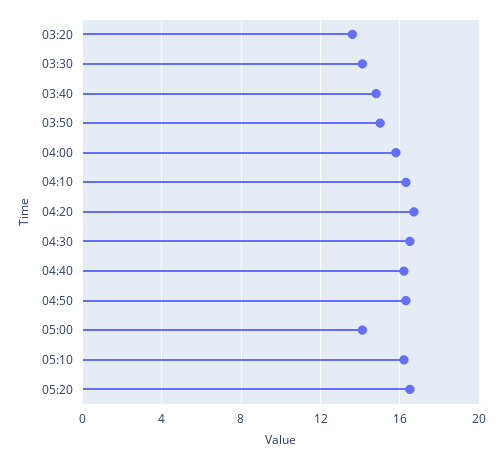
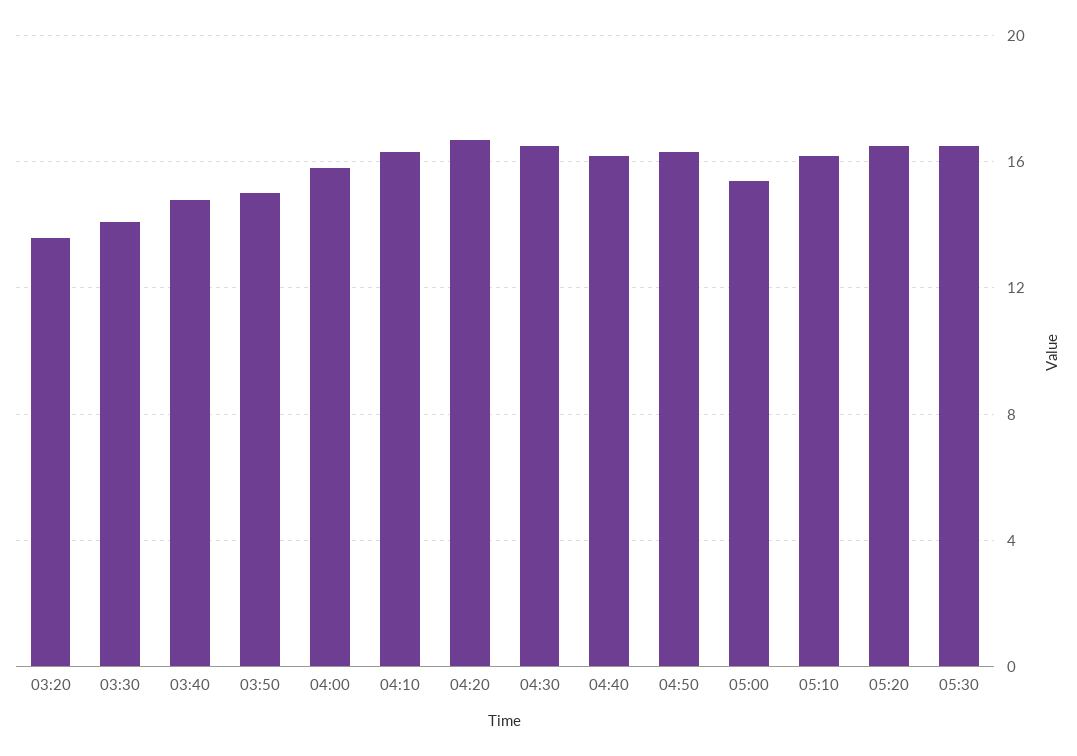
05:00: 14 -> 15.5
05:30: none -> 16.5

